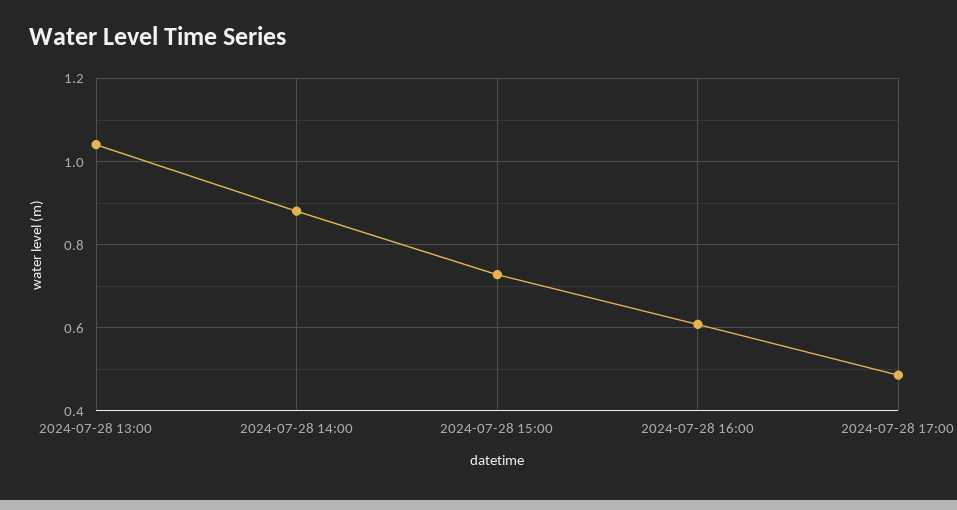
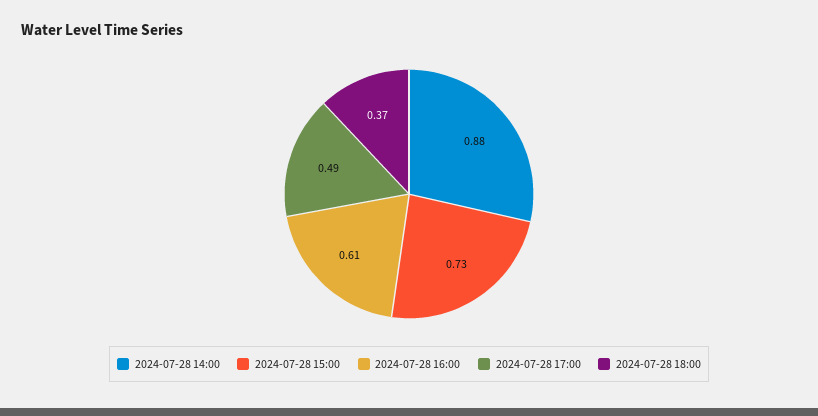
2024-07-28 13:00: 1.04 -> none
2024-07-28 18:00: none -> 0.37

